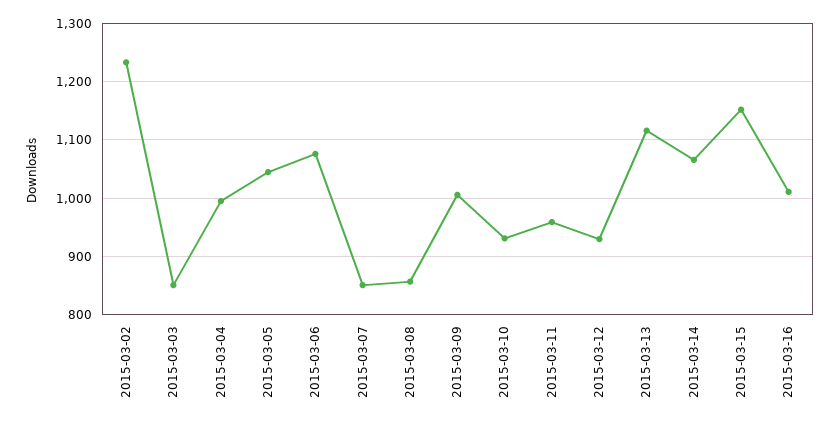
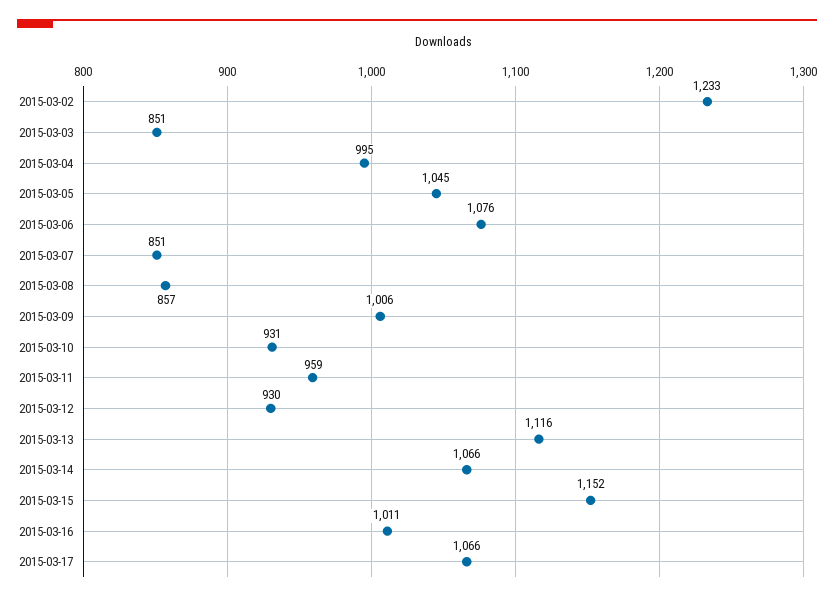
2015-03-17: none -> 1066

